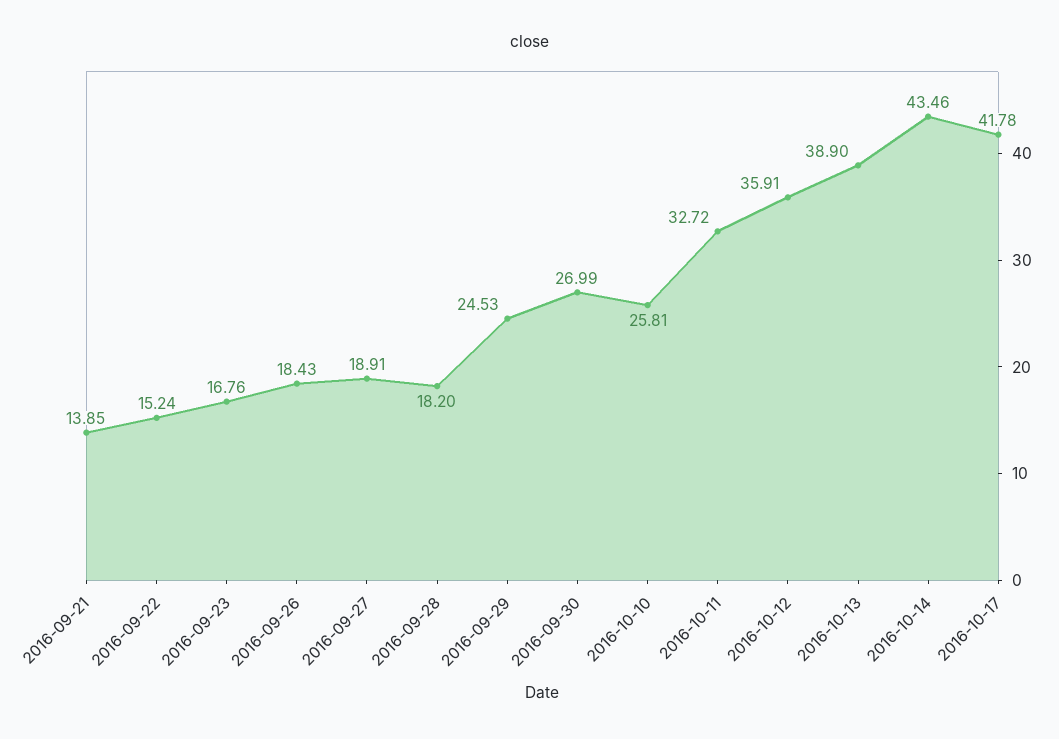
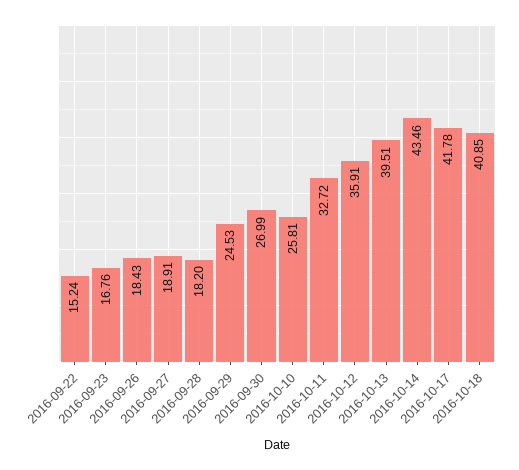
2016-09-21: 13.85 -> none
2016-10-13: 38.9 -> 39.51
2016-10-18: none -> 40.85

